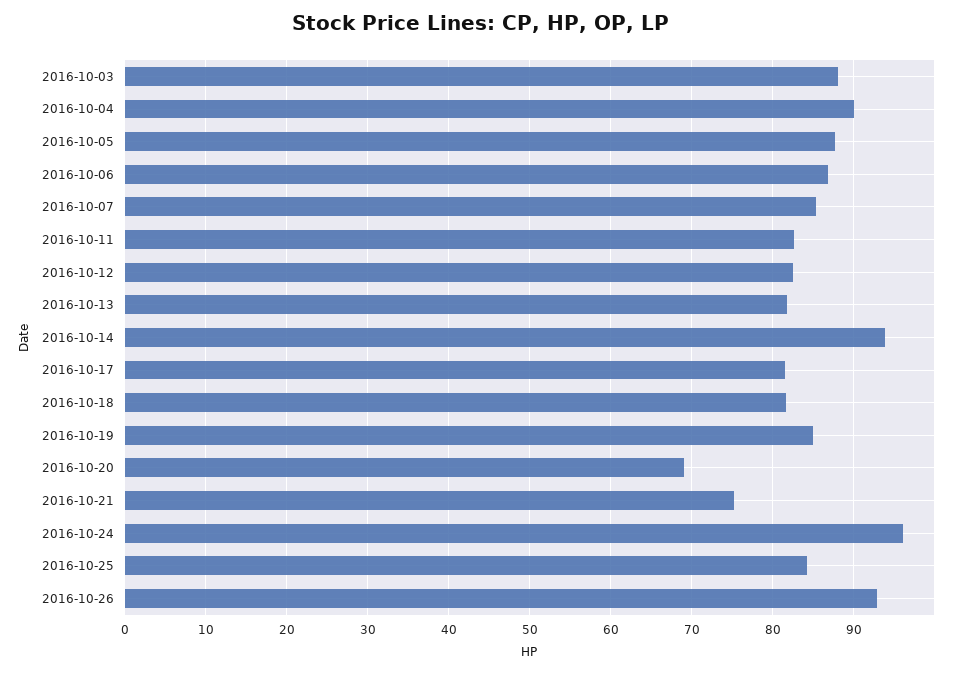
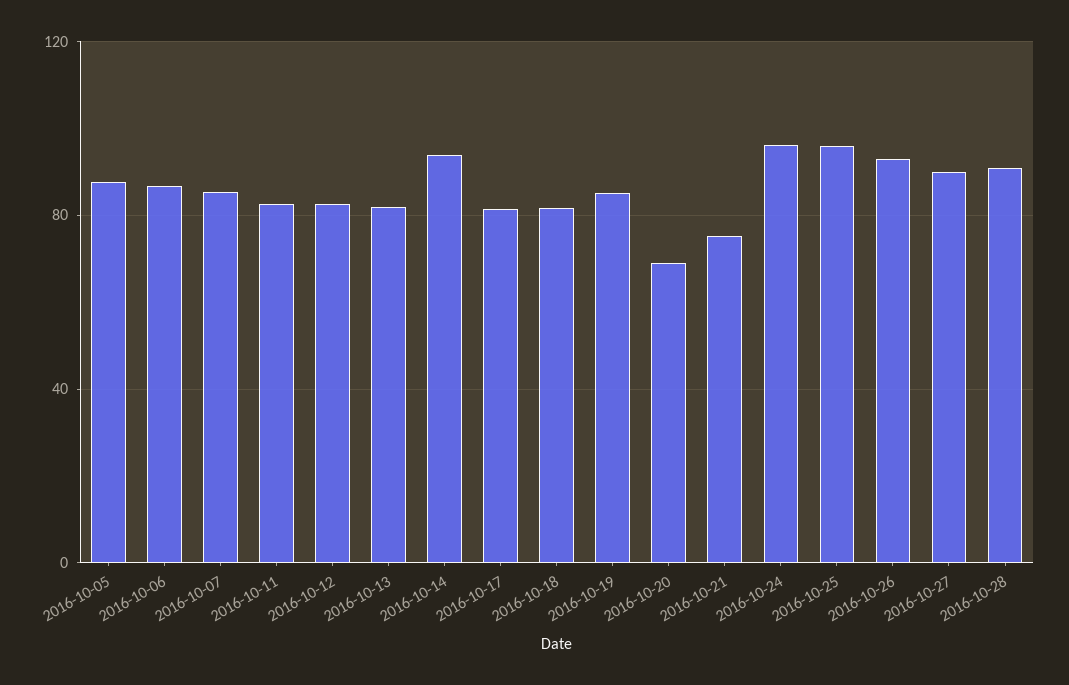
2016-10-03: 88 -> none
2016-10-04: 90 -> none
2016-10-25: 84 -> 95
2016-10-27: none -> 90
2016-10-28: none -> 90

